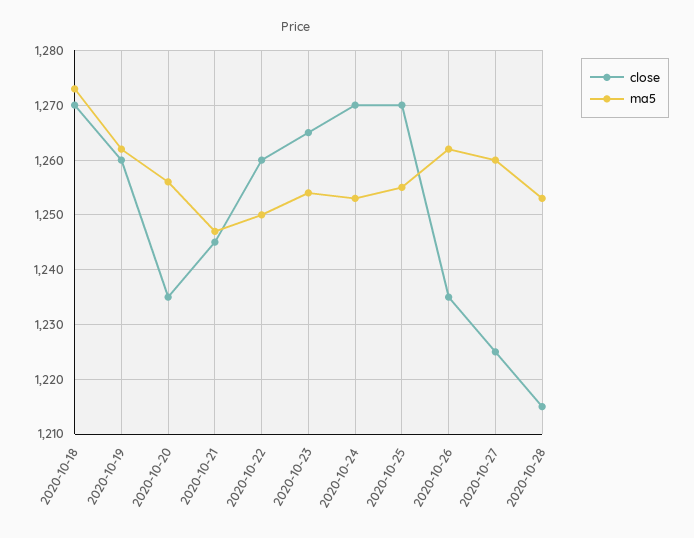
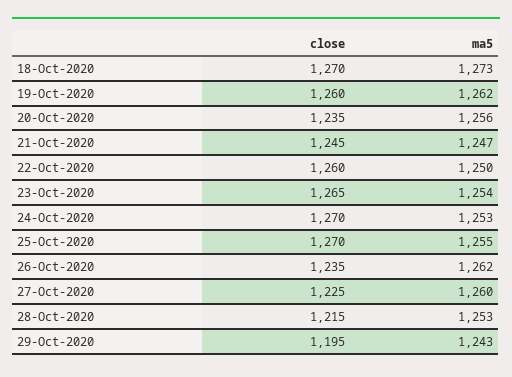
close, 29-Oct-2020: none -> 1195
ma5, 29-Oct-2020: none -> 1243

